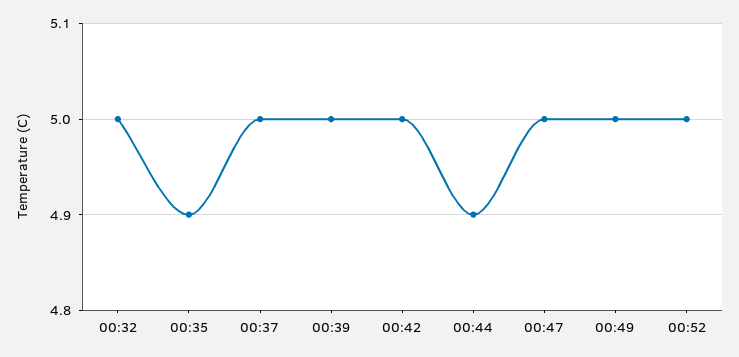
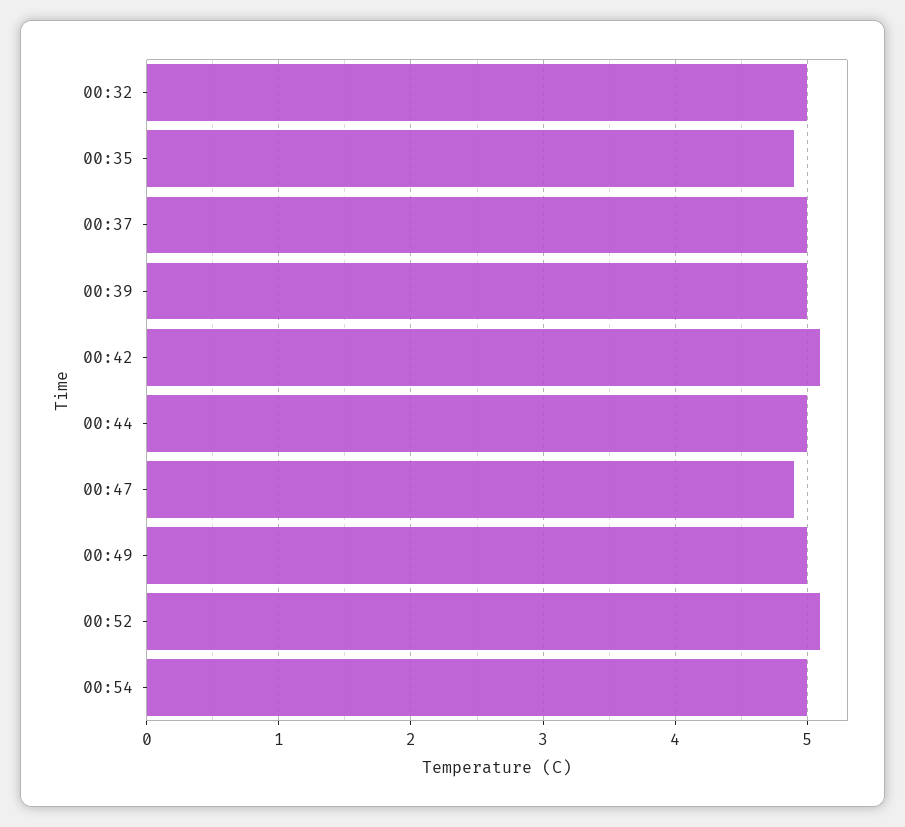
00:42: 5 -> 5.1
00:44: 4.9 -> 5
00:47: 5 -> 4.9
00:52: 5 -> 5.1
00:54: none -> 5

